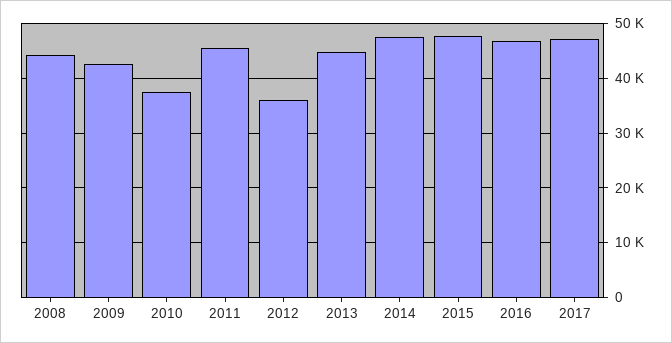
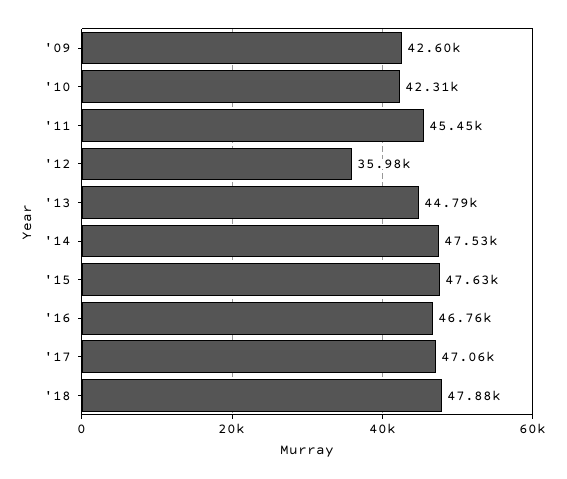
2008: 44000 -> none
2010: 38000 -> 42310
'18: none -> 47880

